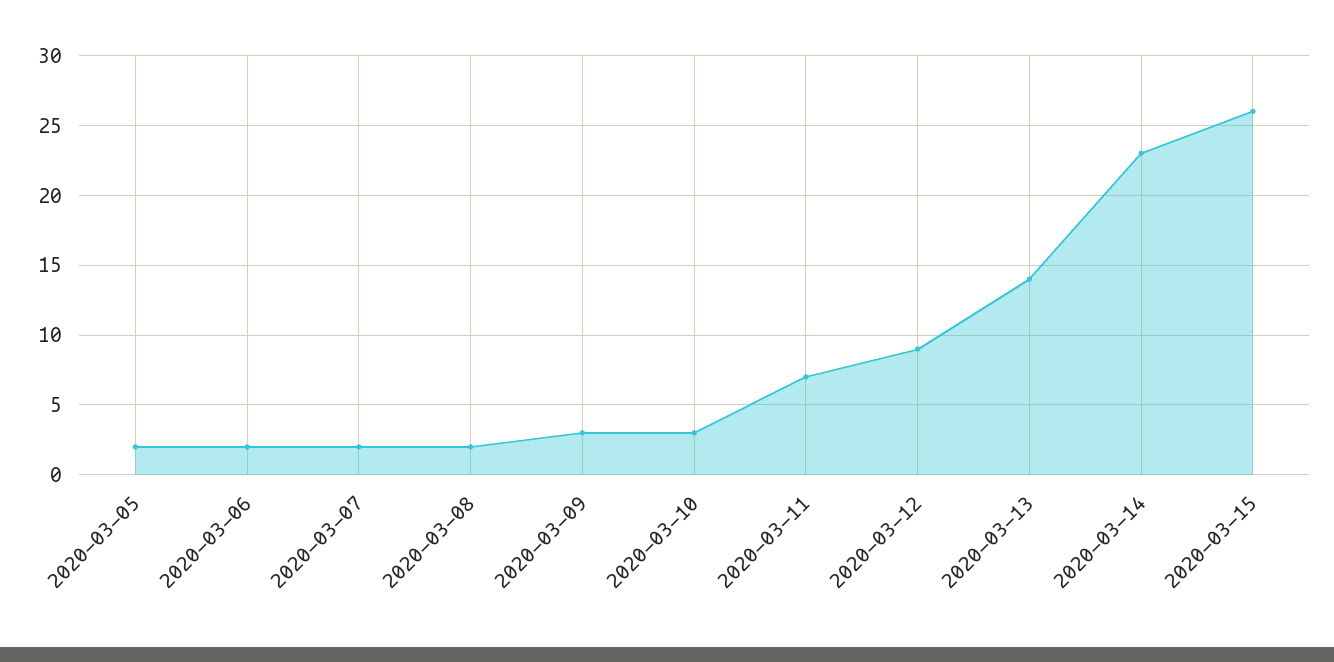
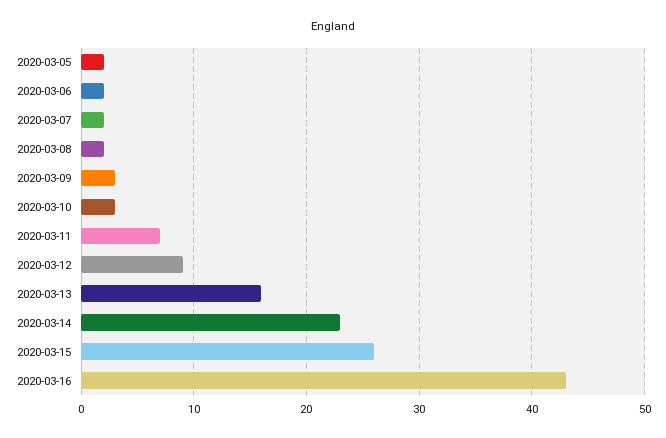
2020-03-13: 14 -> 16
2020-03-16: none -> 43

